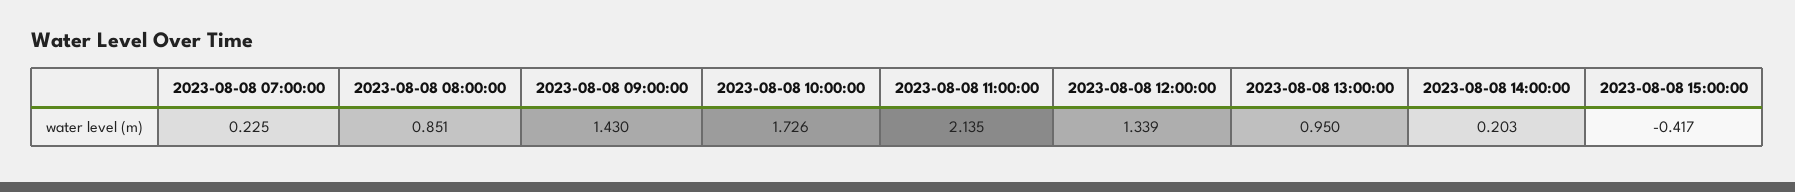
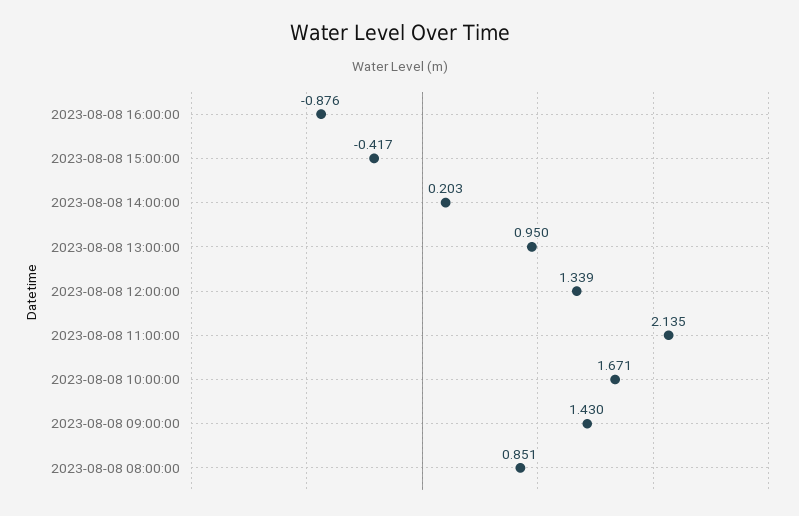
2023-08-08 07:00:00: 0.225 -> none
2023-08-08 10:00:00: 1.726 -> 1.671
2023-08-08 16:00:00: none -> -0.876

